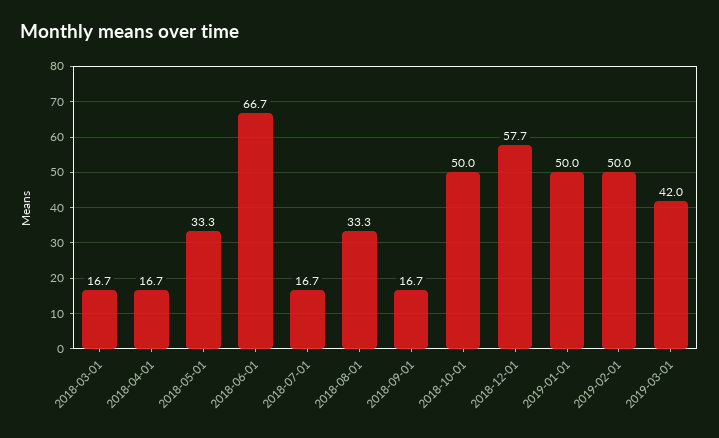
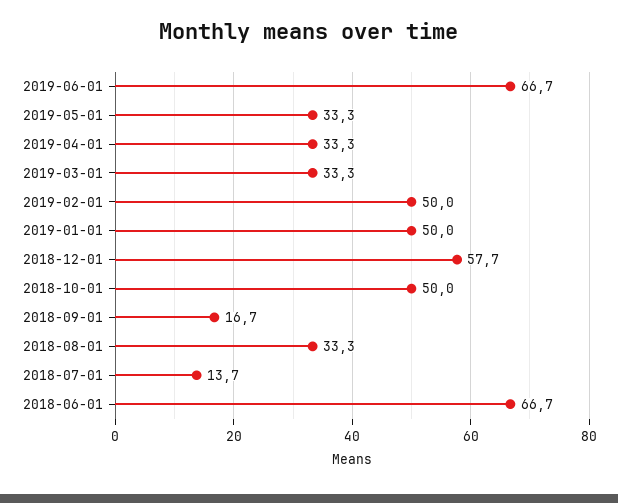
2018-03-01: 16.7 -> none
2018-04-01: 16.7 -> none
2018-05-01: 33.3 -> none
2018-07-01: 16.7 -> 13.7
2019-03-01: 42 -> 33.3
2019-06-01: none -> 66.7
2019-05-01: none -> 33.3
2019-04-01: none -> 33.3

